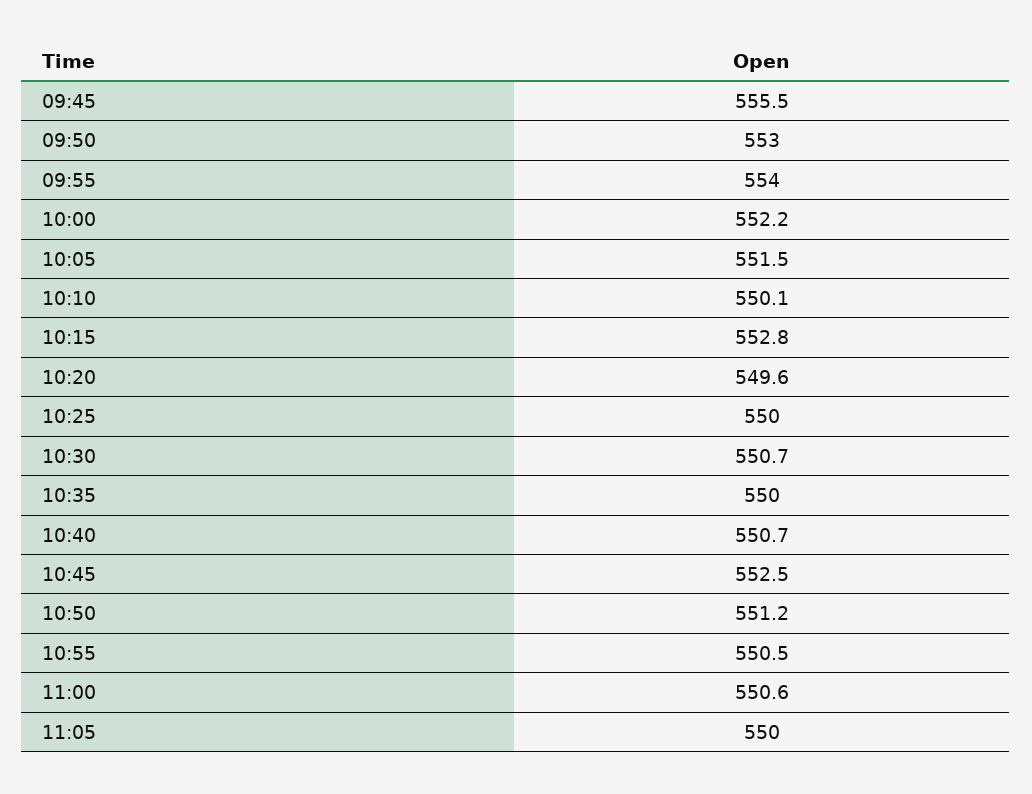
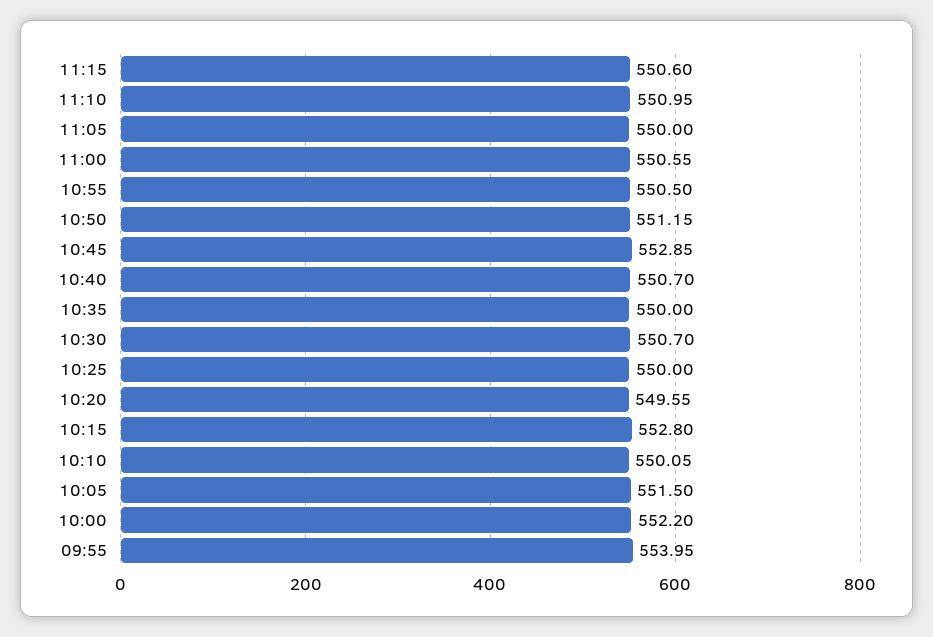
09:45: 555.5 -> none
09:50: 553 -> none
10:45: 552.5 -> 552.85
11:15: none -> 550.6
11:10: none -> 550.95

